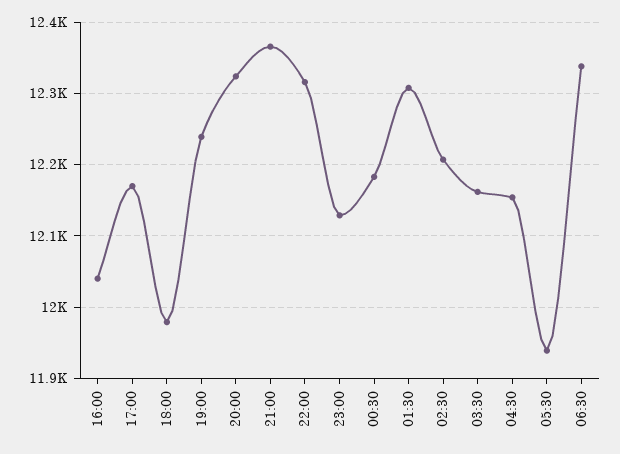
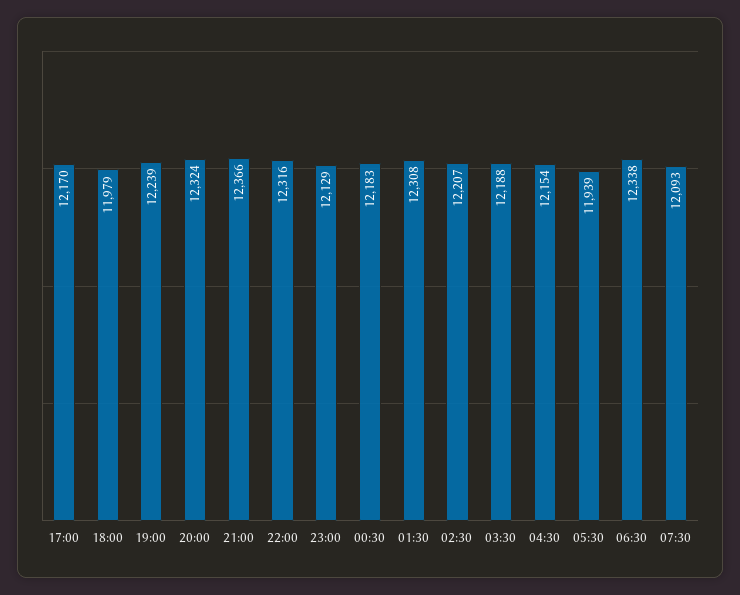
16:00: 12040 -> none
03:30: 12160 -> 12188
07:30: none -> 12093

